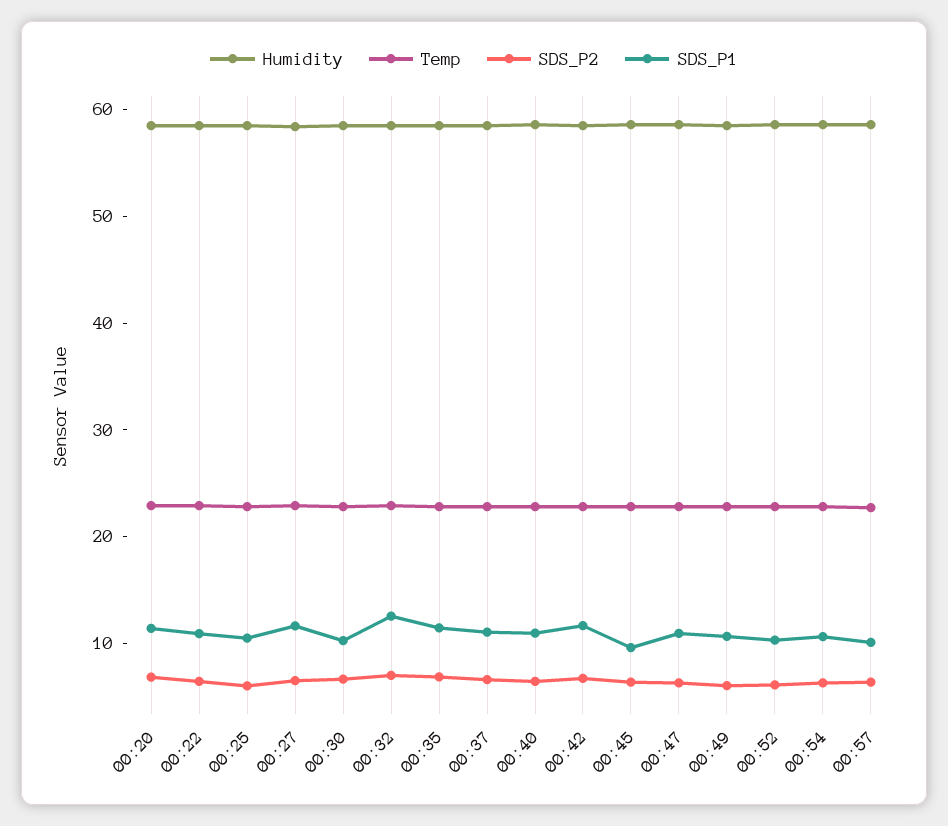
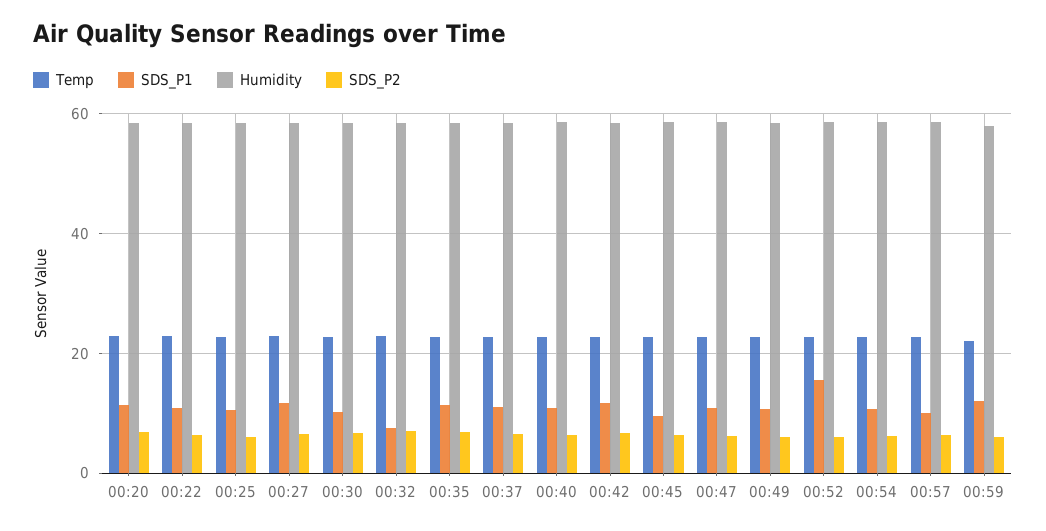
SDS_P1, 00:32: 12 -> 8
SDS_P1, 00:52: 10 -> 16
Temp, 00:59: none -> 22
SDS_P1, 00:59: none -> 12
Humidity, 00:59: none -> 58
SDS_P2, 00:59: none -> 6

